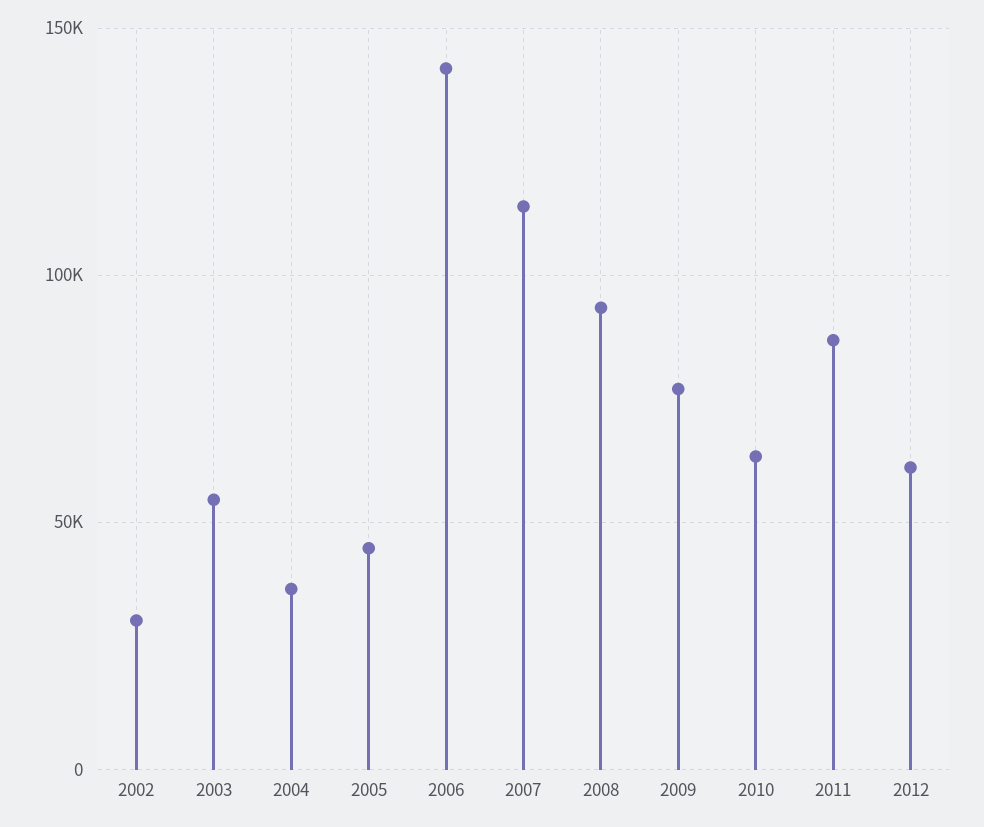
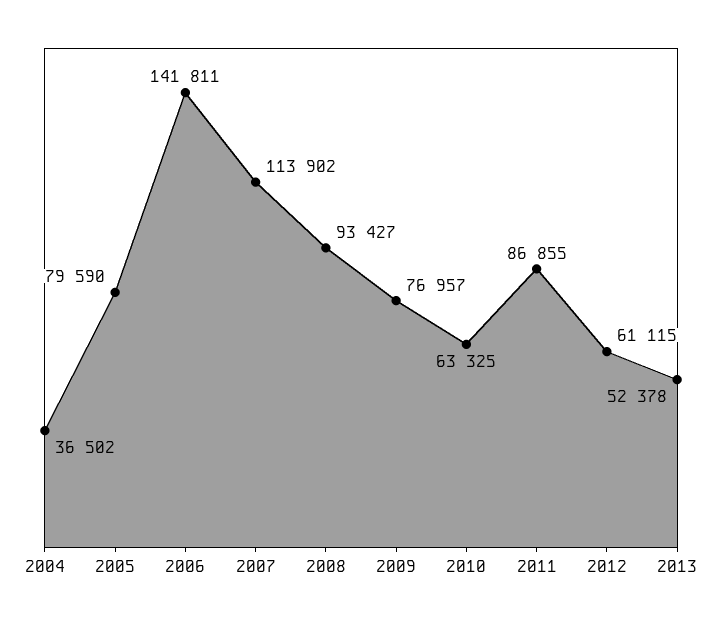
2002: 30000 -> none
2003: 55000 -> none
2005: 45000 -> 79590
2013: none -> 52378

